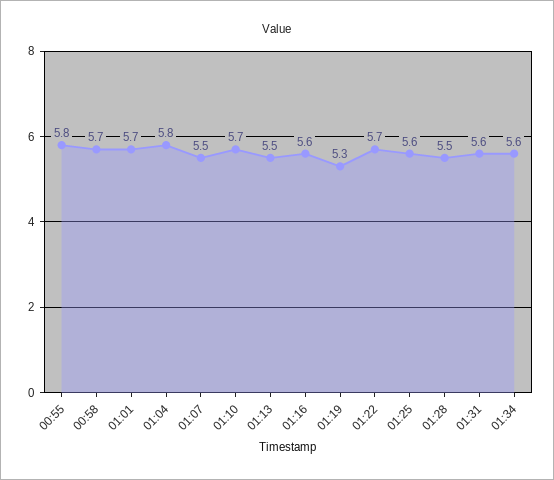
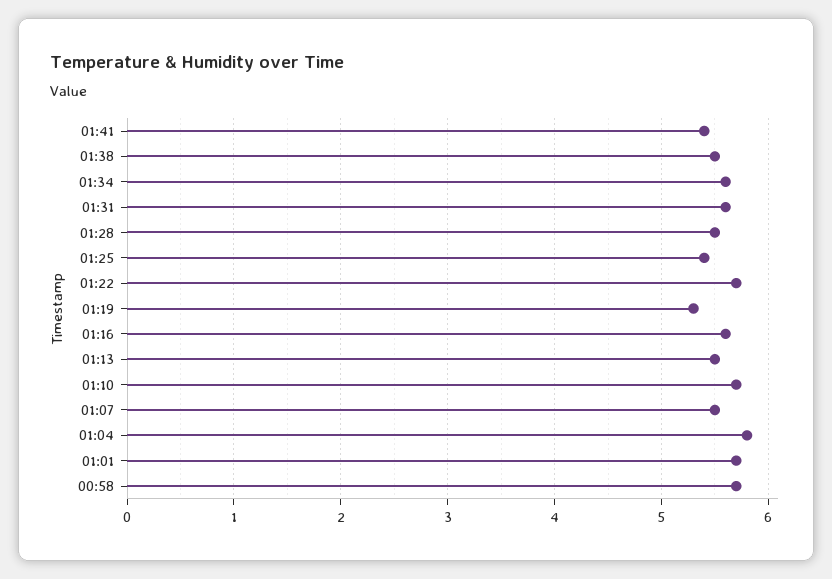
00:55: 5.8 -> none
01:25: 5.6 -> 5.4
01:41: none -> 5.4
01:38: none -> 5.5

